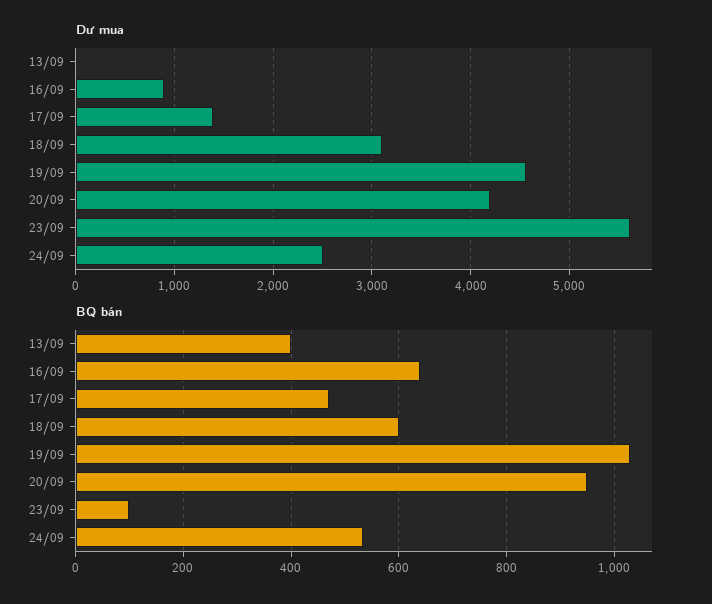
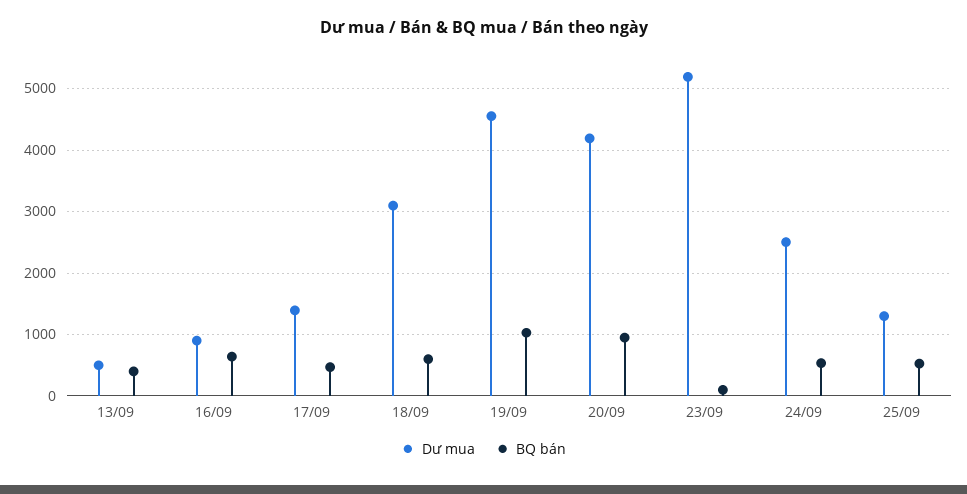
Dư mua, 13/09: 0 -> 500
Dư mua, 23/09: 5600 -> 5200
Dư mua, 25/09: none -> 1300
BQ bán, 25/09: none -> 500

